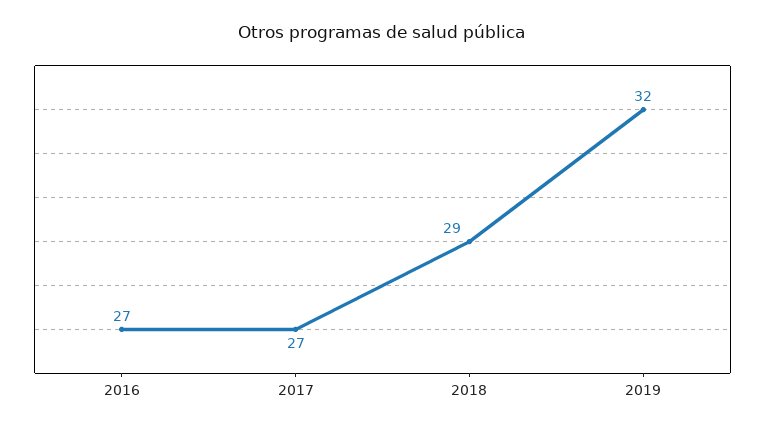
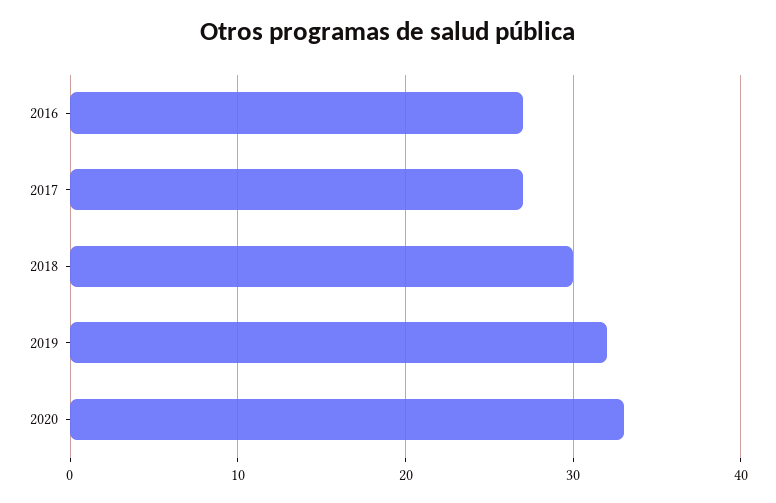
2018: 29 -> 30
2020: none -> 33

